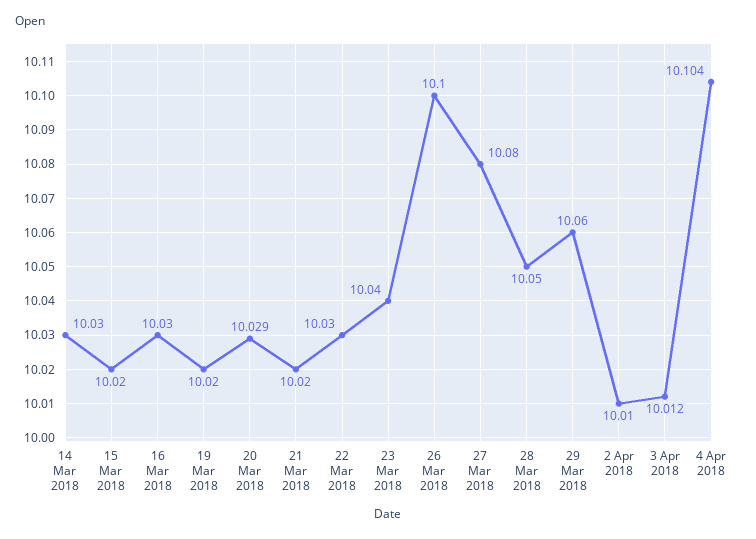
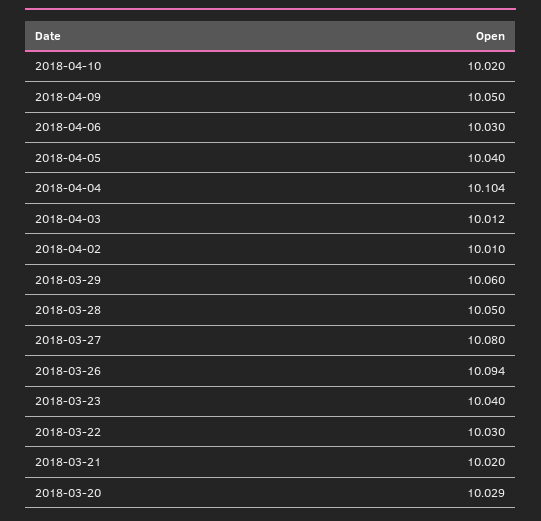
14 Mar 2018: 10.03 -> none
15 Mar 2018: 10.02 -> none
16 Mar 2018: 10.03 -> none
19 Mar 2018: 10.02 -> none
26 Mar 2018: 10.1 -> 10.094
2018-04-10: none -> 10.02
2018-04-09: none -> 10.05
2018-04-06: none -> 10.03
2018-04-05: none -> 10.04

